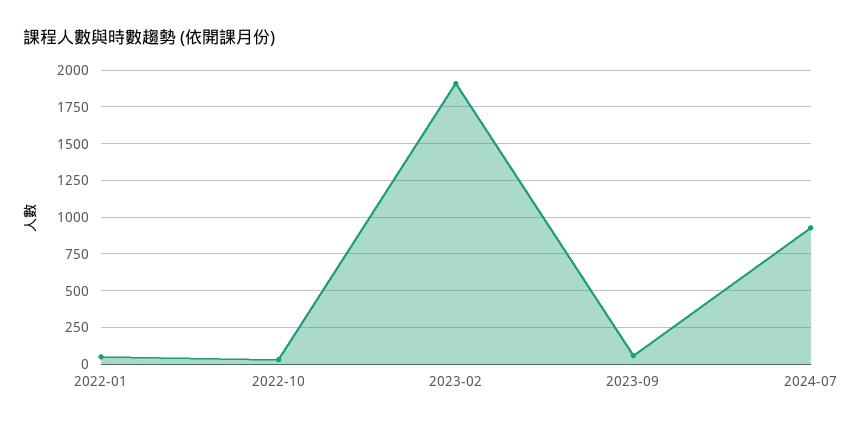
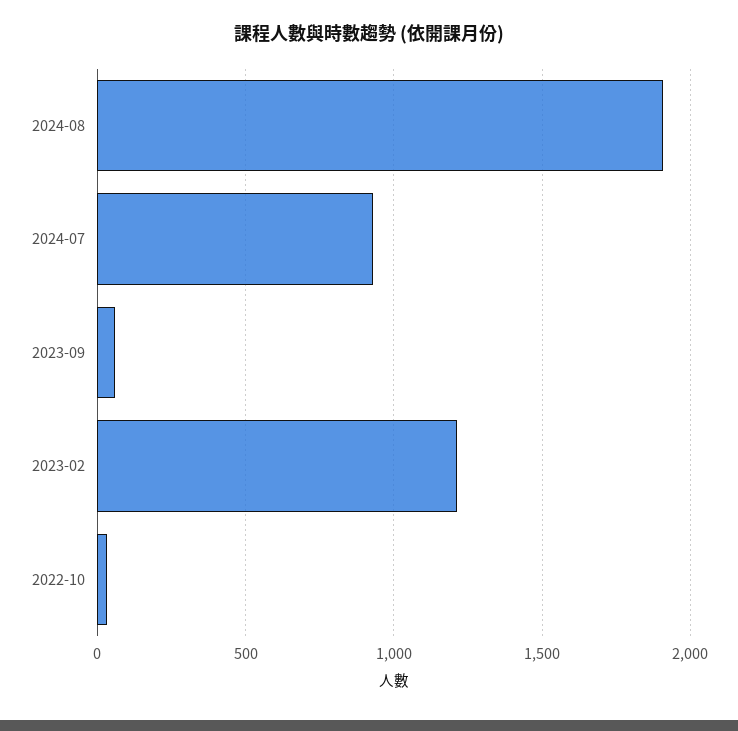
2022-01: 50 -> none
2023-02: 1900 -> 1200
2024-08: none -> 1900

